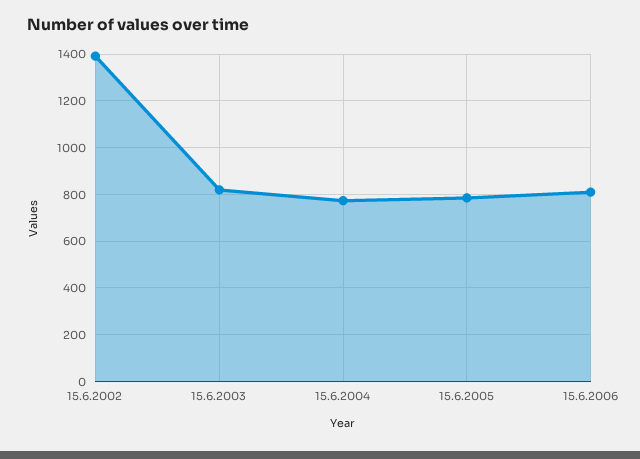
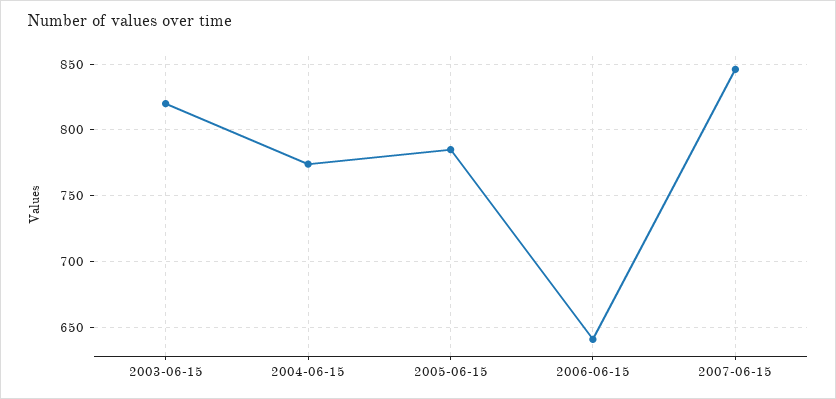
15.6.2002: 1400 -> none
15.6.2006: 800 -> 640
2007-06-15: none -> 845

